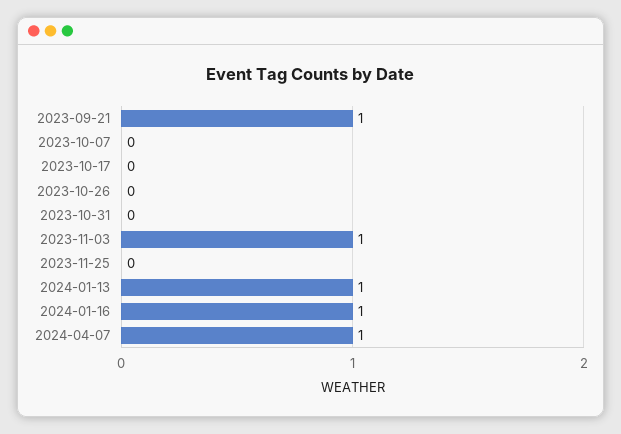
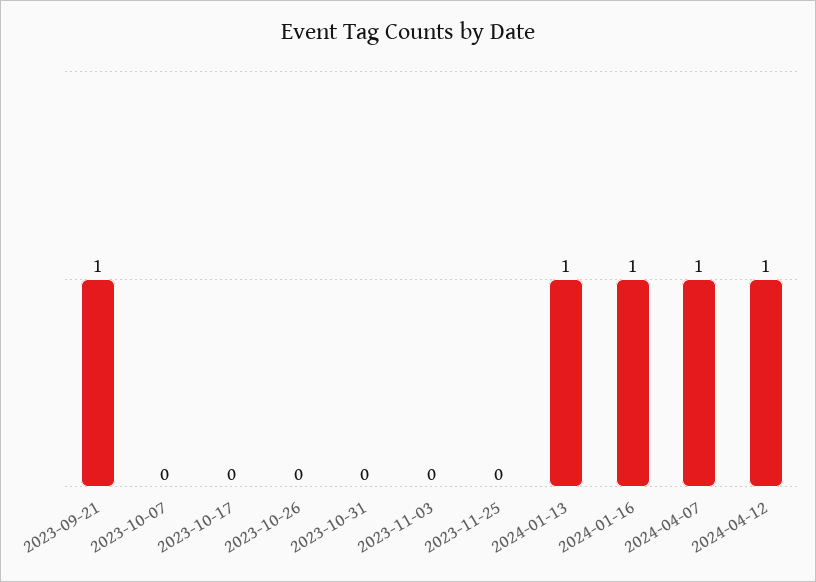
2023-11-03: 1 -> 0
2024-04-12: none -> 1

